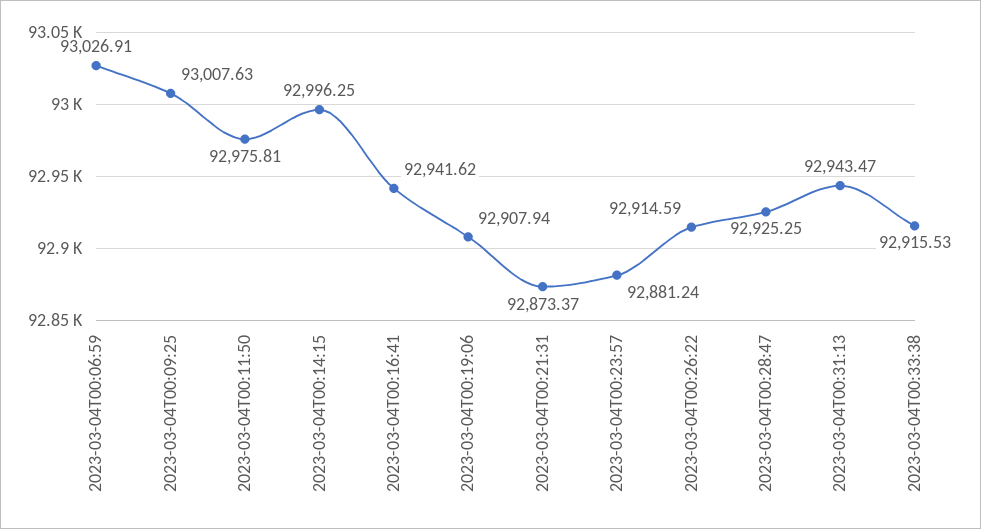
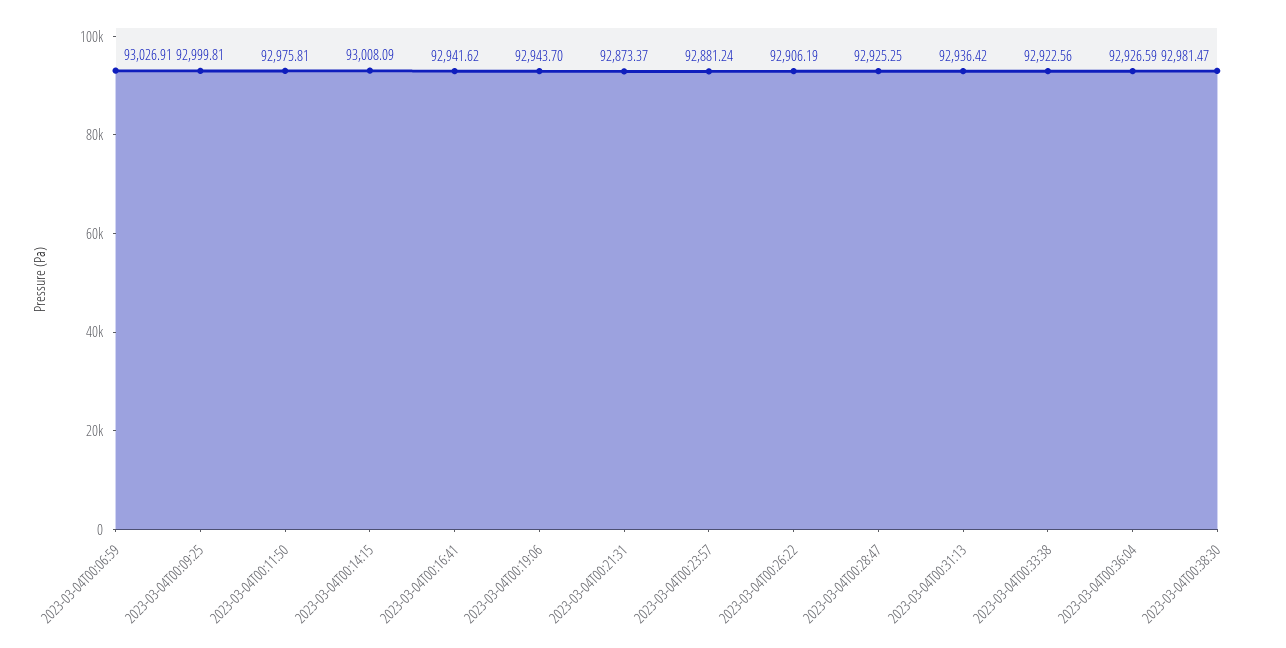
2023-03-04T00:09:25: 93007.63 -> 92999.81
2023-03-04T00:14:15: 92996.25 -> 93008.09
2023-03-04T00:19:06: 92907.94 -> 92943.7
2023-03-04T00:26:22: 92914.59 -> 92906.19
2023-03-04T00:31:13: 92943.47 -> 92936.42
2023-03-04T00:33:38: 92915.53 -> 92922.56
2023-03-04T00:36:04: none -> 92926.59
2023-03-04T00:38:30: none -> 92981.47

